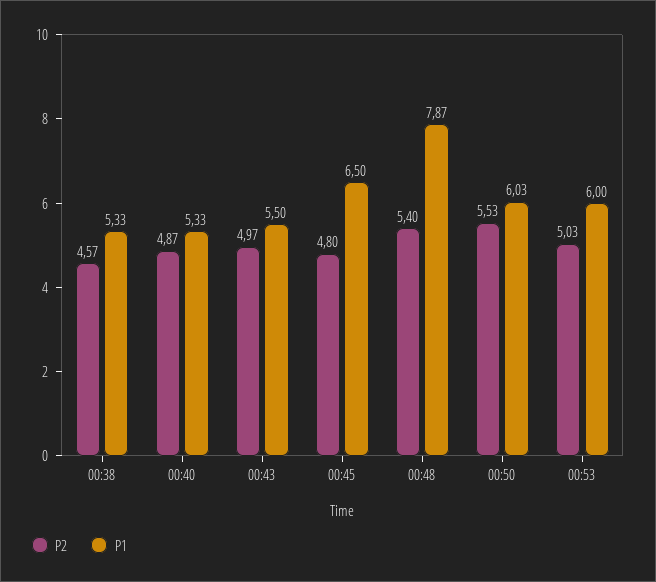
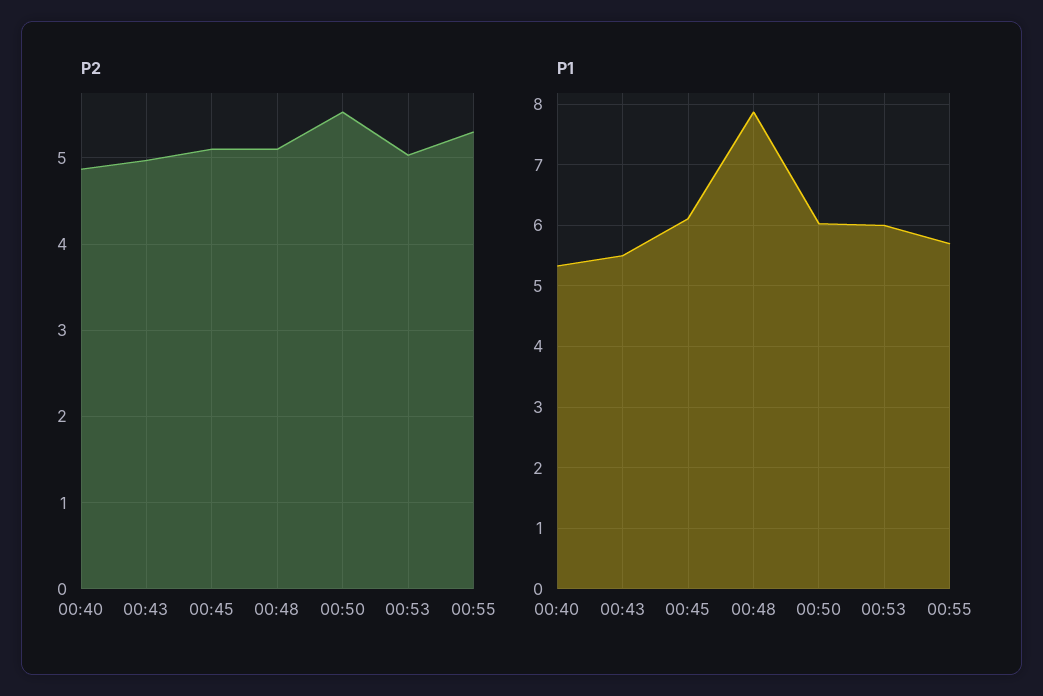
P2, 00:38: 4.57 -> none
P1, 00:38: 5.33 -> none
P2, 00:45: 4.8 -> 5.1
P1, 00:45: 6.5 -> 6.1
P2, 00:48: 5.4 -> 5.1
P2, 00:55: none -> 5.3
P1, 00:55: none -> 5.7

